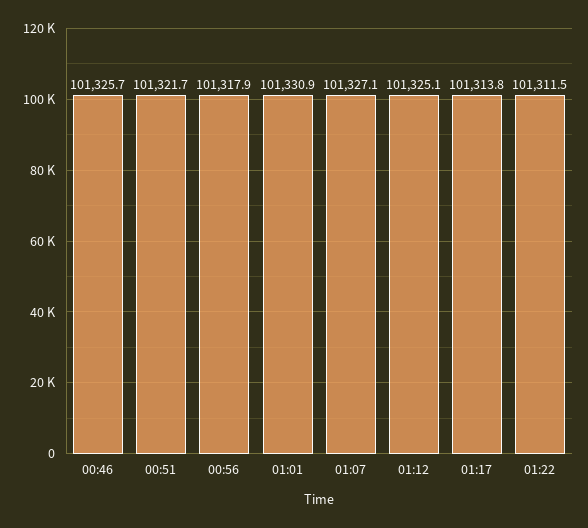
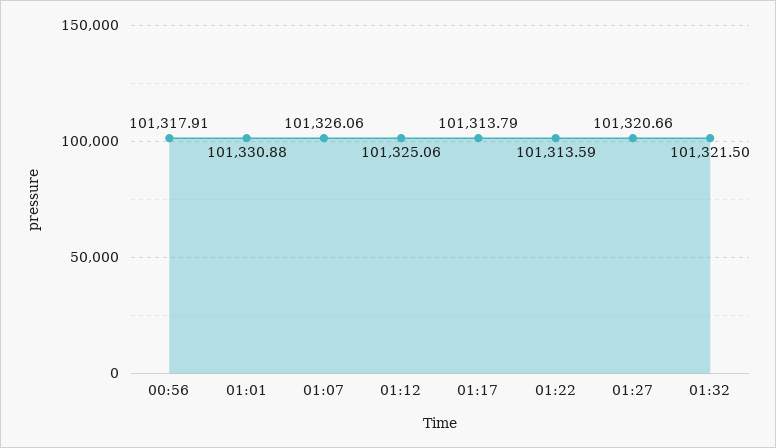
00:46: 101325.7 -> none
00:51: 101321.7 -> none
01:07: 101327.1 -> 101326.06
01:22: 101311.5 -> 101313.59
01:27: none -> 101320.66
01:32: none -> 101321.5

